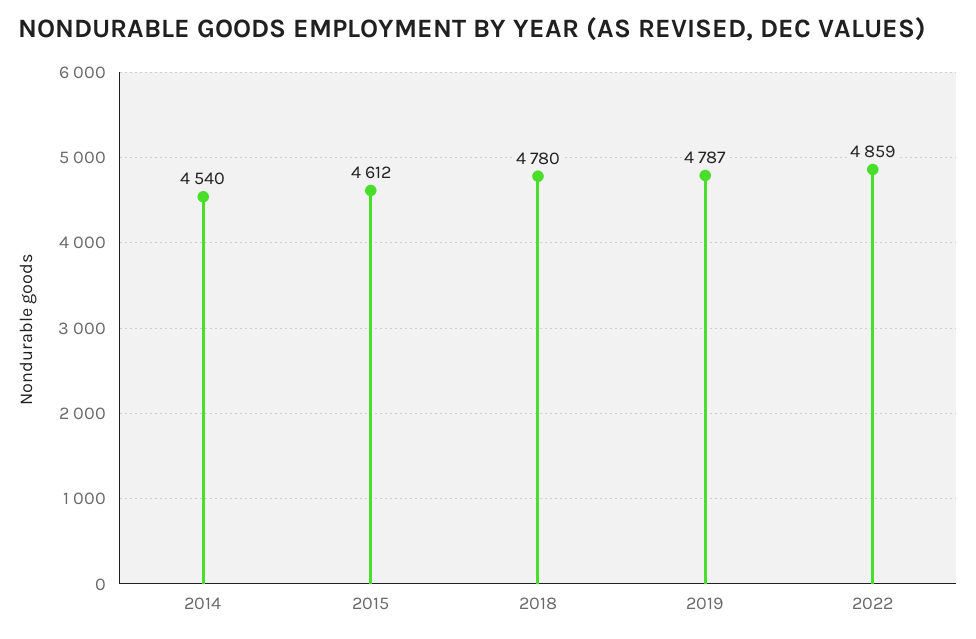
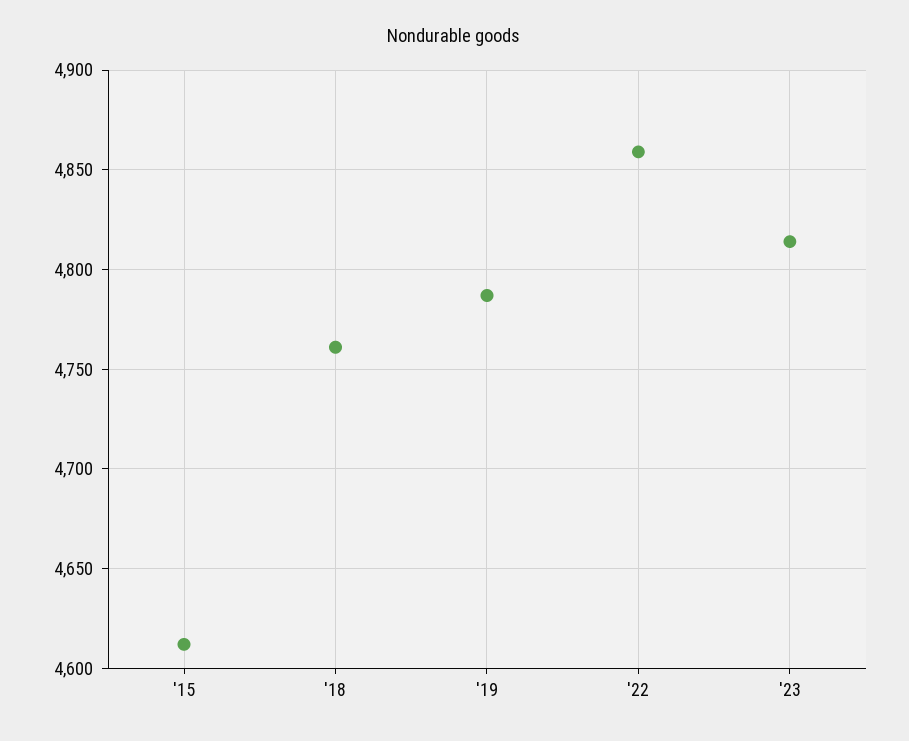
2014: 4540 -> none
2018: 4780 -> 4760
'23: none -> 4815

